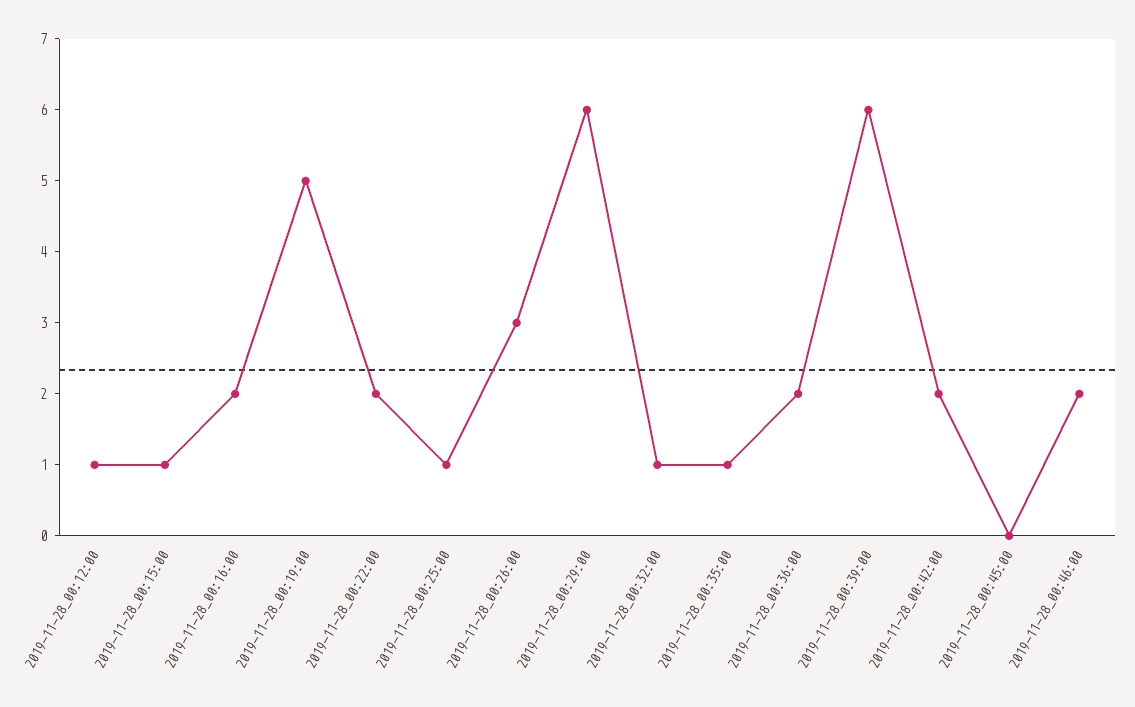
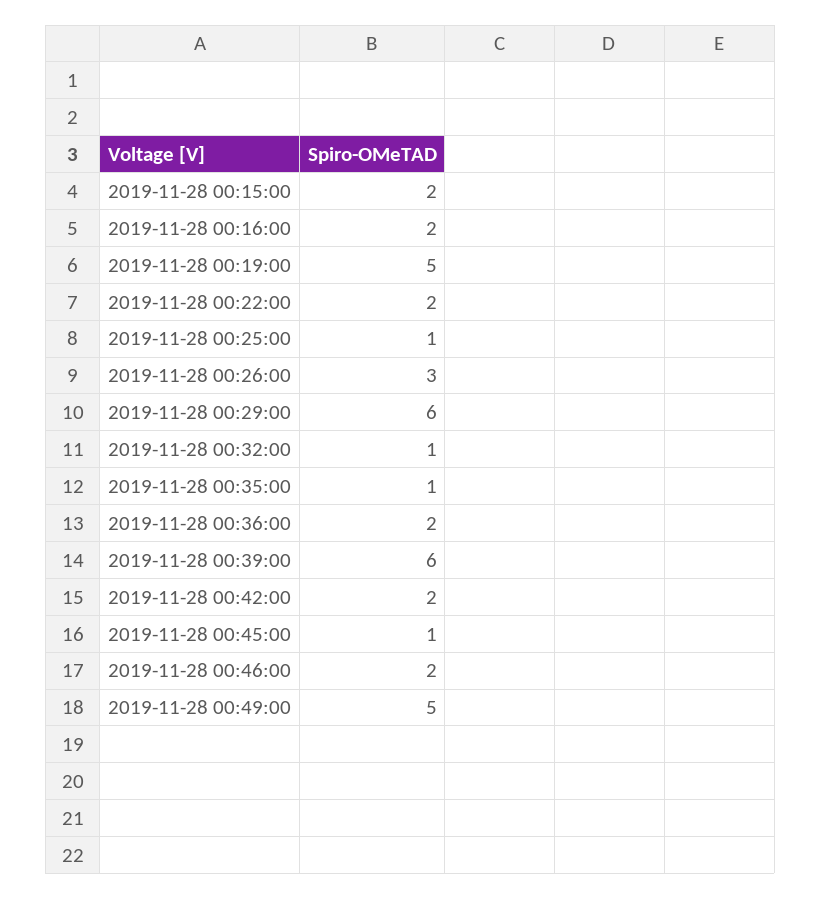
2019-11-28_00:12:00: 1 -> none
2019-11-28_00:15:00: 1 -> 2
2019-11-28_00:45:00: 0 -> 1
2019-11-28 00:49:00: none -> 5

